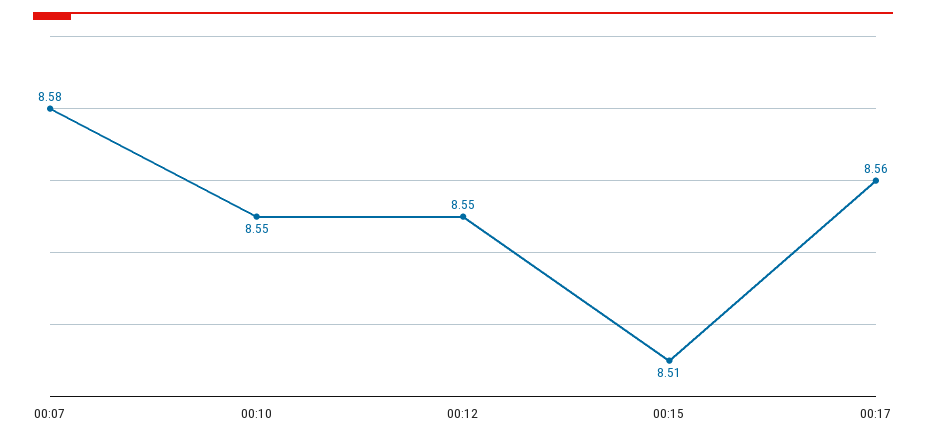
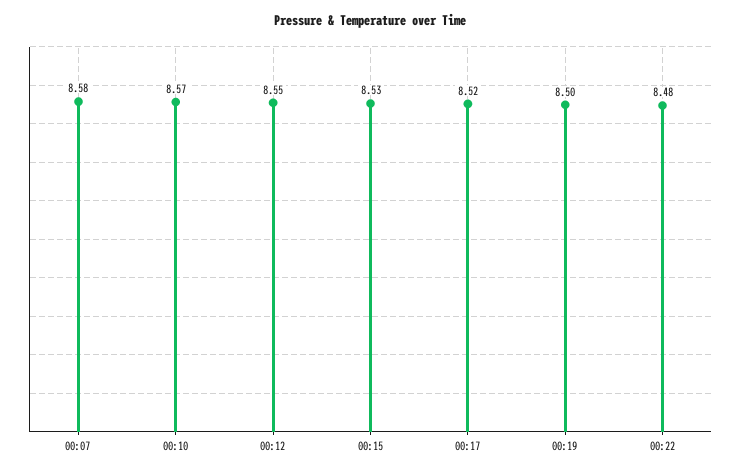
00:10: 8.55 -> 8.57
00:15: 8.51 -> 8.53
00:17: 8.56 -> 8.52
00:19: none -> 8.5
00:22: none -> 8.48

